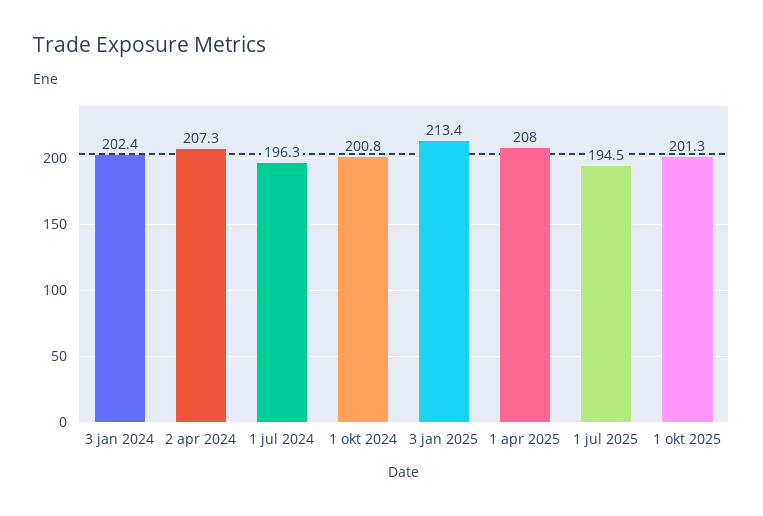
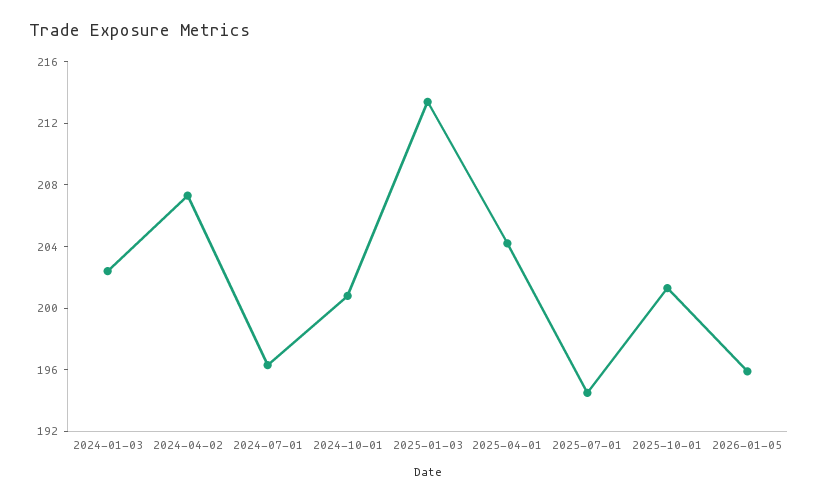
1 apr 2025: 208 -> 204
2026-01-05: none -> 196

